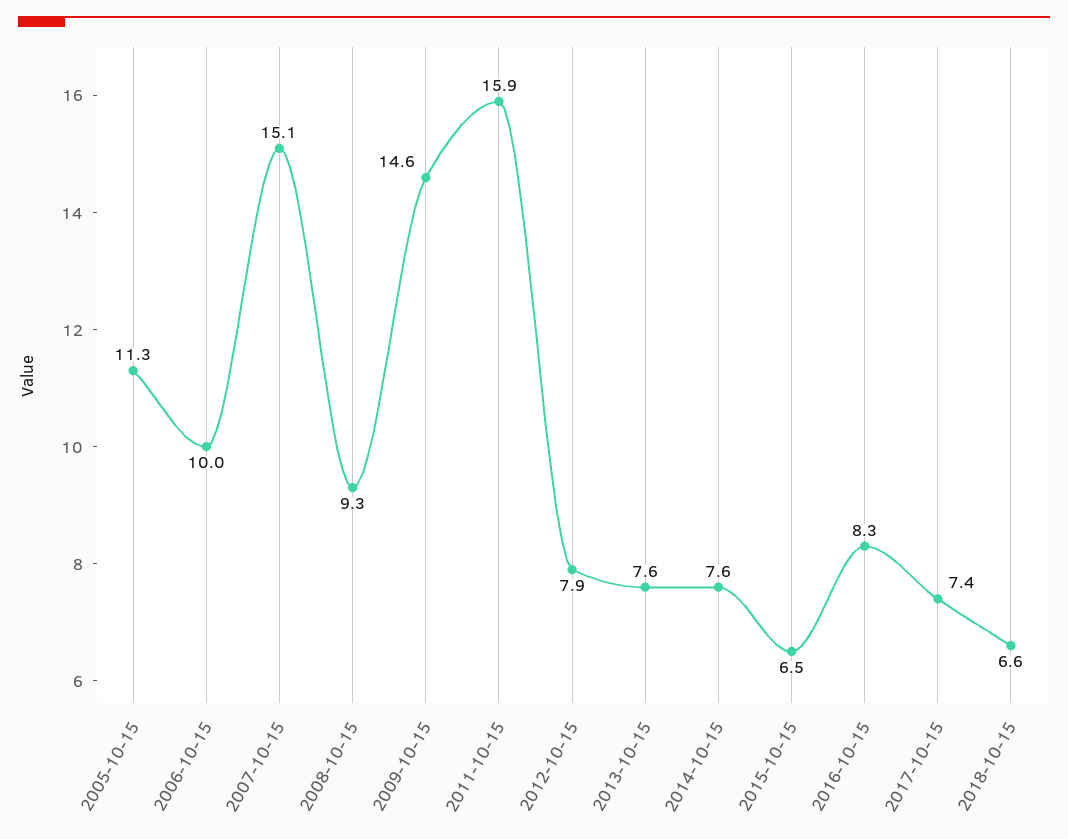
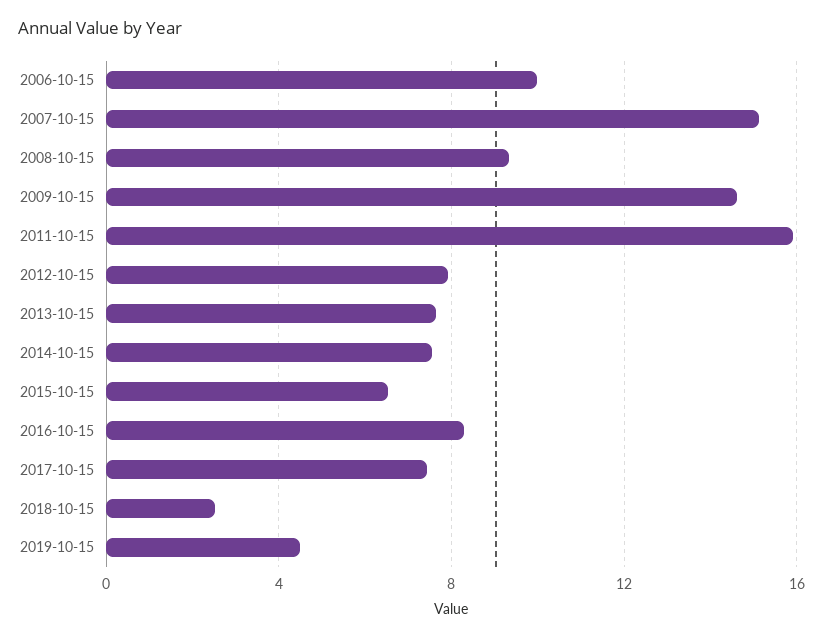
2005-10-15: 11.3 -> none
2018-10-15: 6.6 -> 2.5
2019-10-15: none -> 4.5

